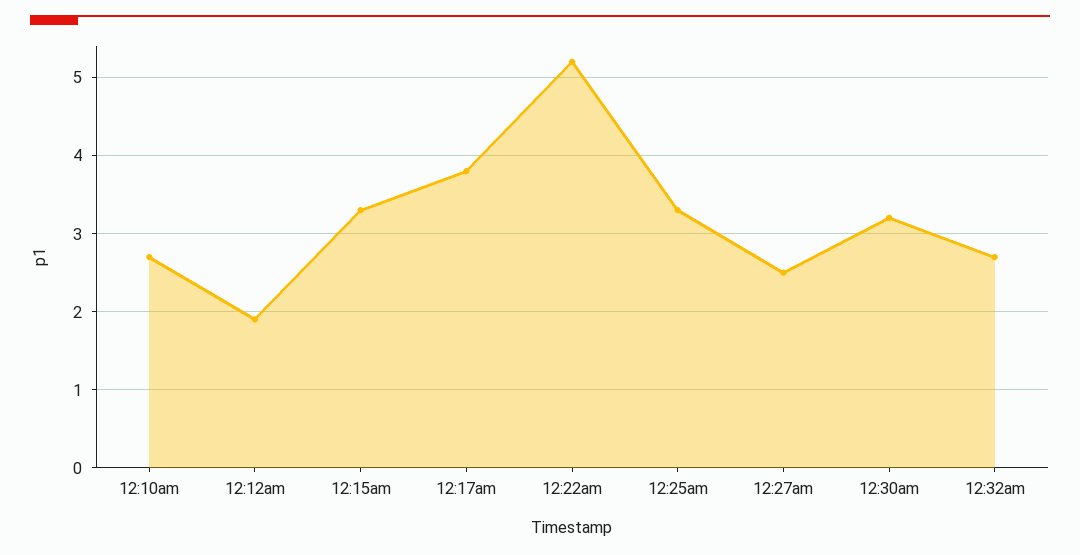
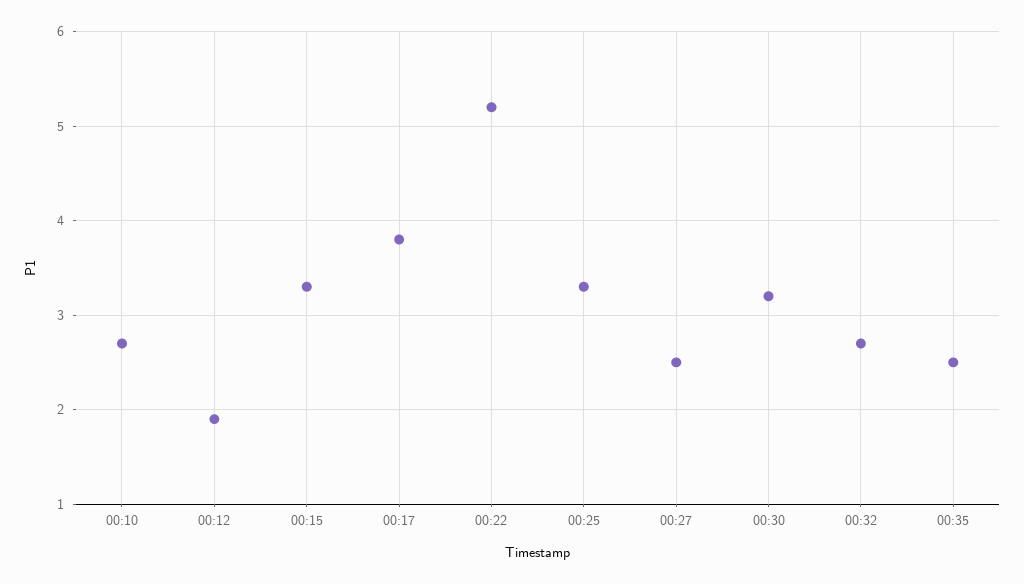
00:35: none -> 2.5

